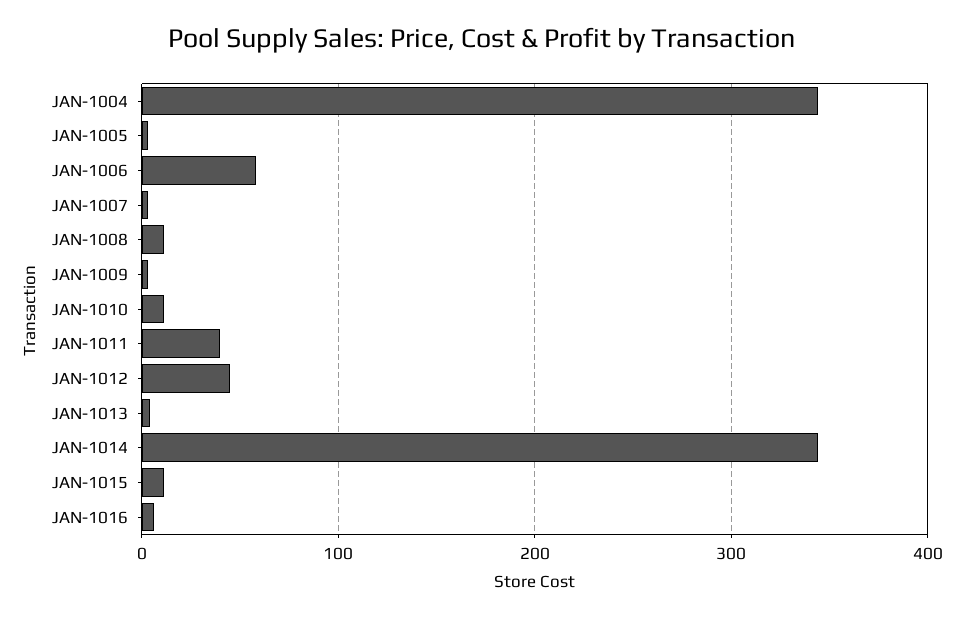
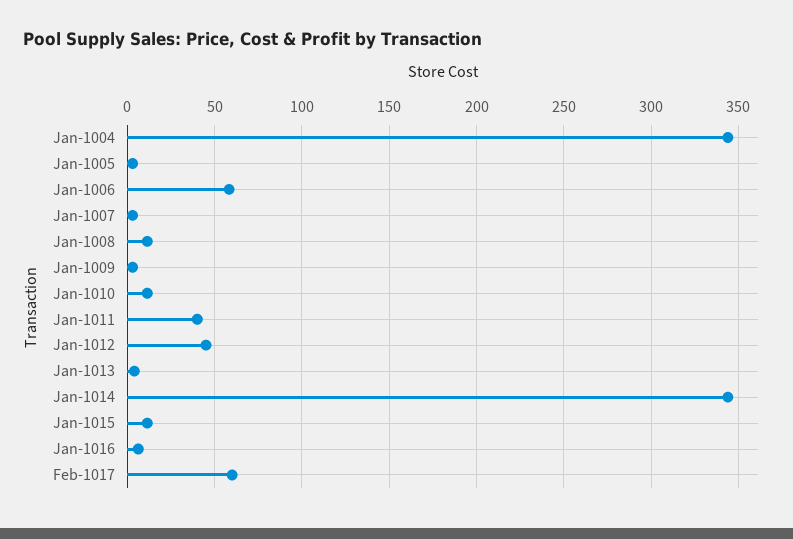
Feb-1017: none -> 60

